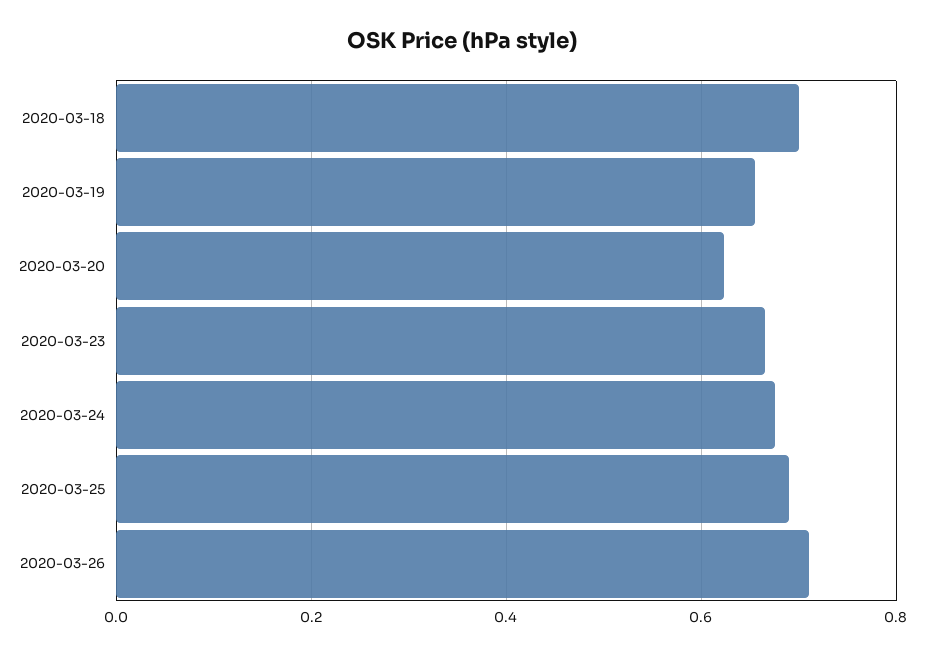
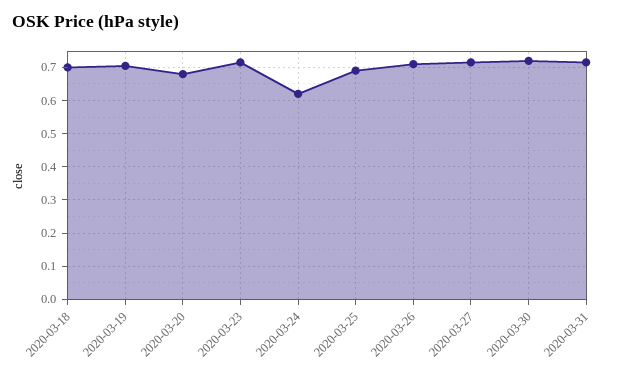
2020-03-19: 0.66 -> 0.7
2020-03-20: 0.62 -> 0.68
2020-03-23: 0.66 -> 0.72
2020-03-24: 0.68 -> 0.62
2020-03-27: none -> 0.72
2020-03-30: none -> 0.72
2020-03-31: none -> 0.72

